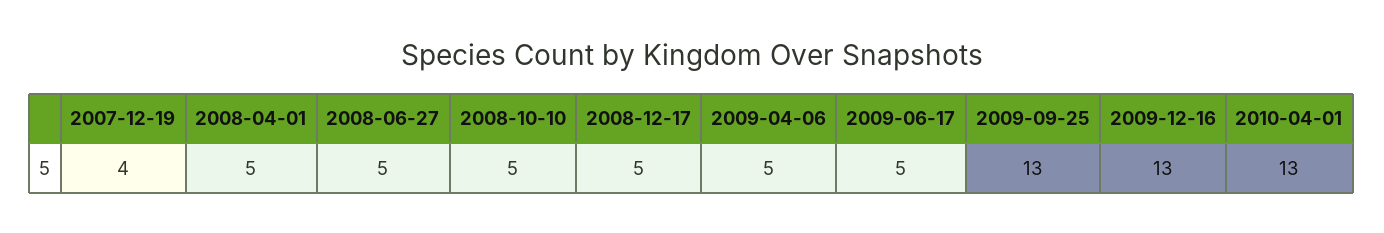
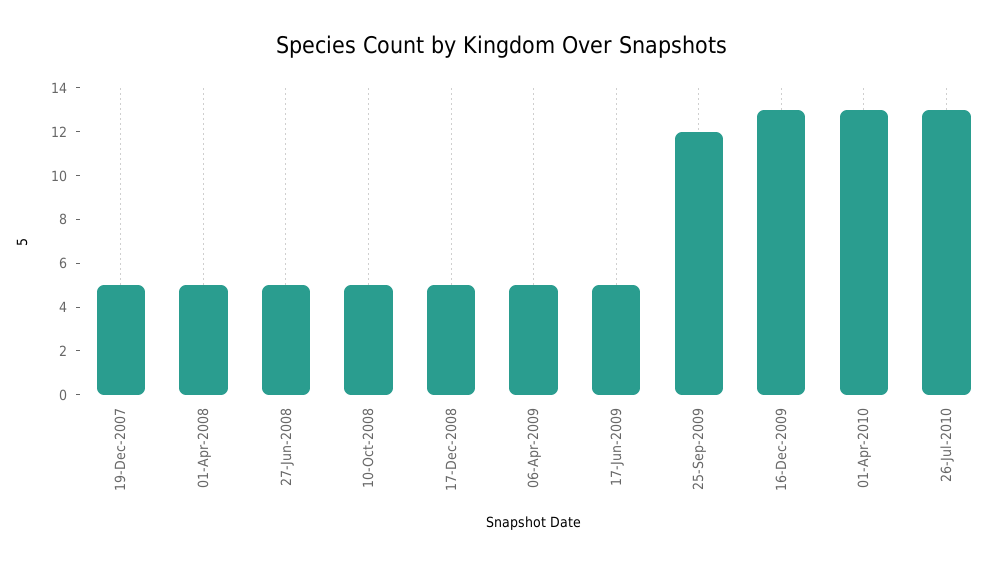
2007-12-19: 4 -> 5
2009-09-25: 13 -> 12
26-Jul-2010: none -> 13

